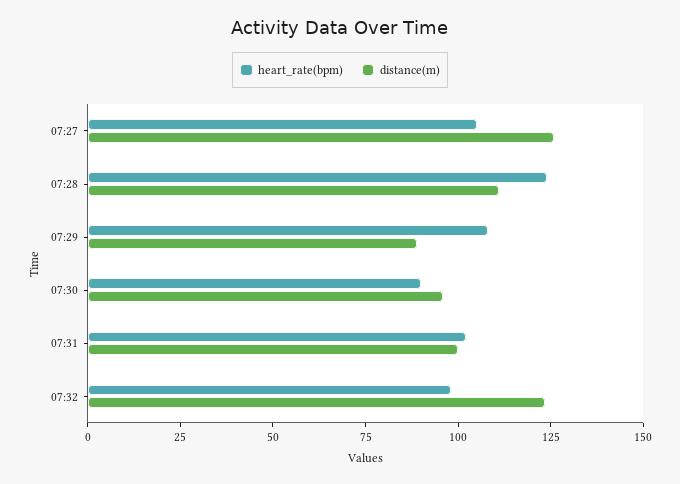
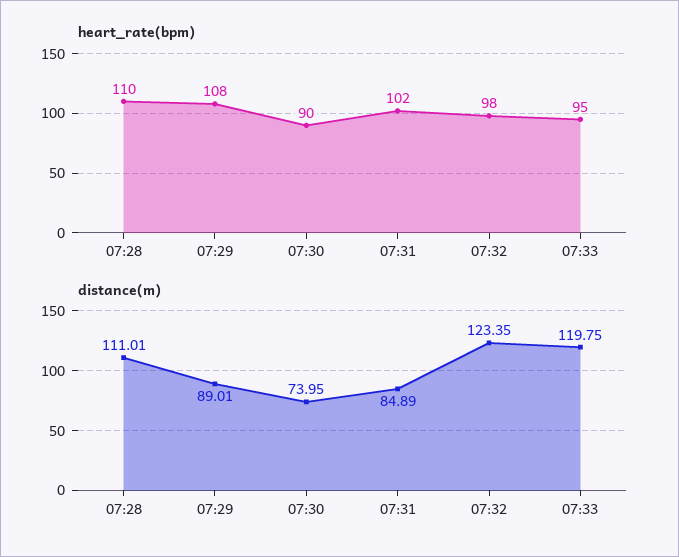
heart_rate(bpm), 07:27: 105 -> none
distance(m), 07:27: 125 -> none
heart_rate(bpm), 07:28: 125 -> 110
distance(m), 07:30: 95 -> 73.95
distance(m), 07:31: 100 -> 84.89
heart_rate(bpm), 07:33: none -> 95
distance(m), 07:33: none -> 119.75

